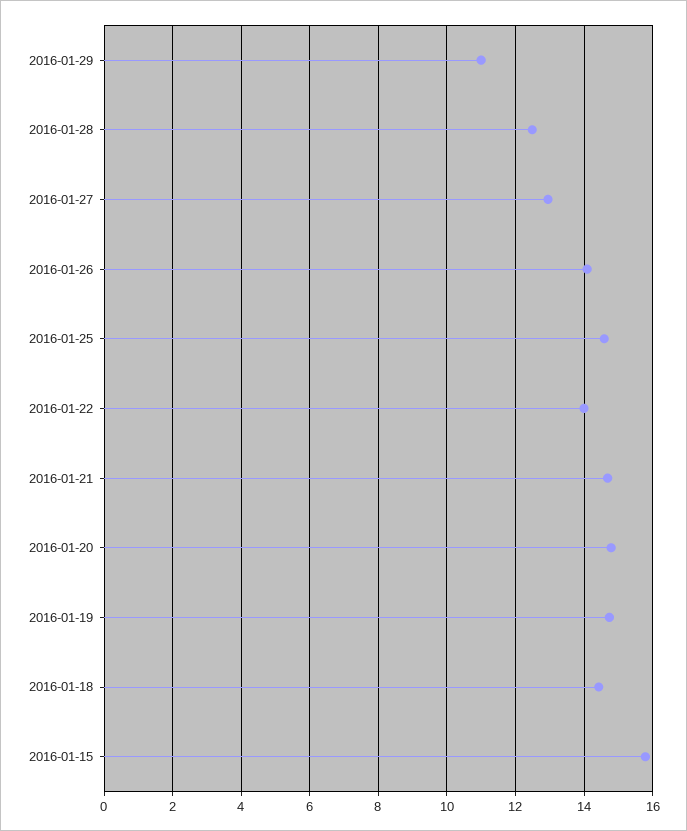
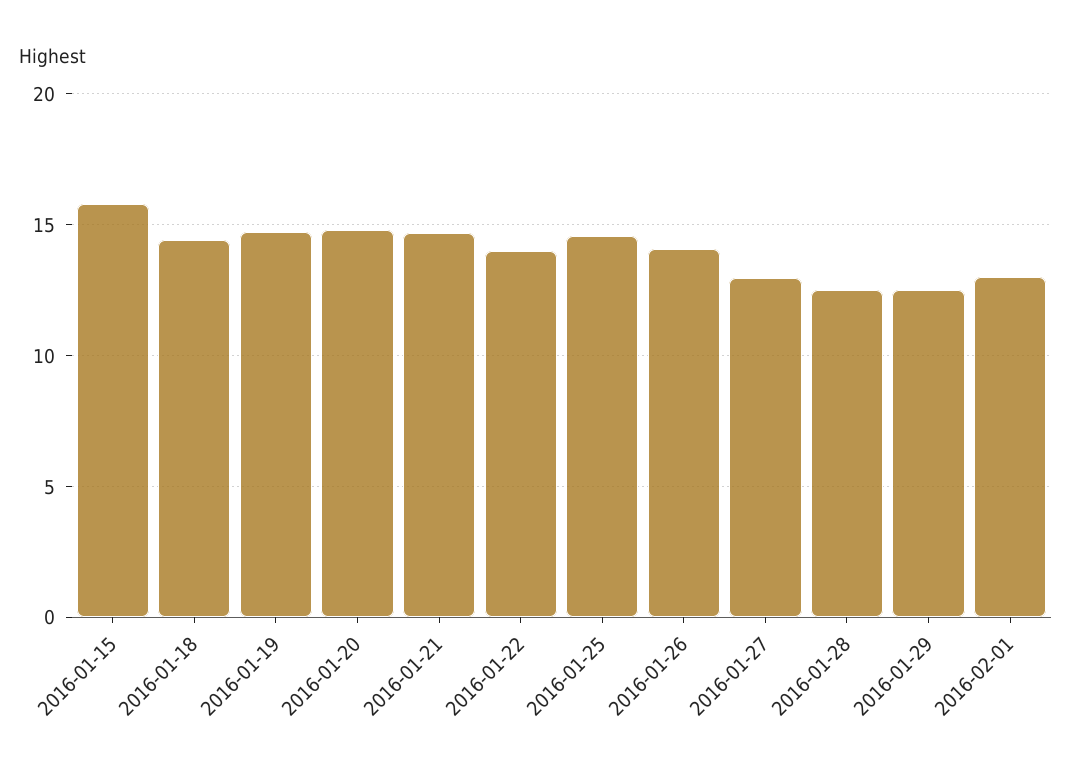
2016-01-29: 11 -> 12.5
2016-02-01: none -> 13

